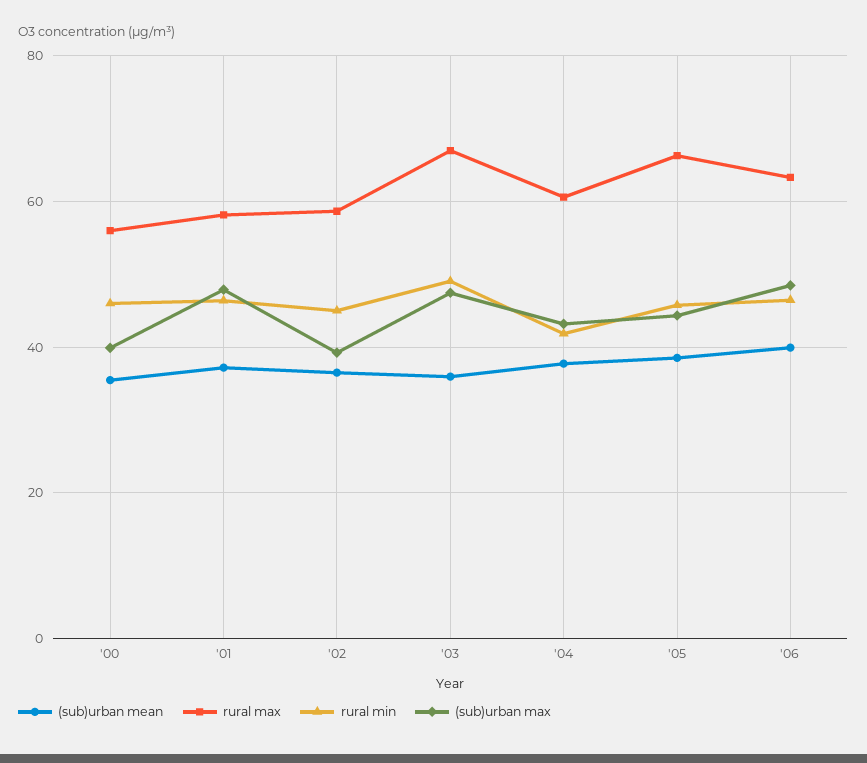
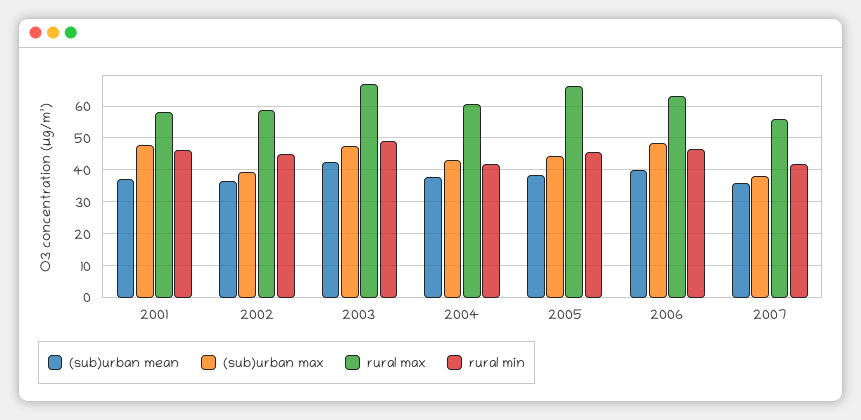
(sub)urban mean, '00: 36 -> none
rural max, '00: 56 -> none
rural min, '00: 46 -> none
(sub)urban max, '00: 40 -> none
(sub)urban mean, '03: 36 -> 42
(sub)urban mean, 2007: none -> 36
(sub)urban max, 2007: none -> 38
rural max, 2007: none -> 56
rural min, 2007: none -> 42

